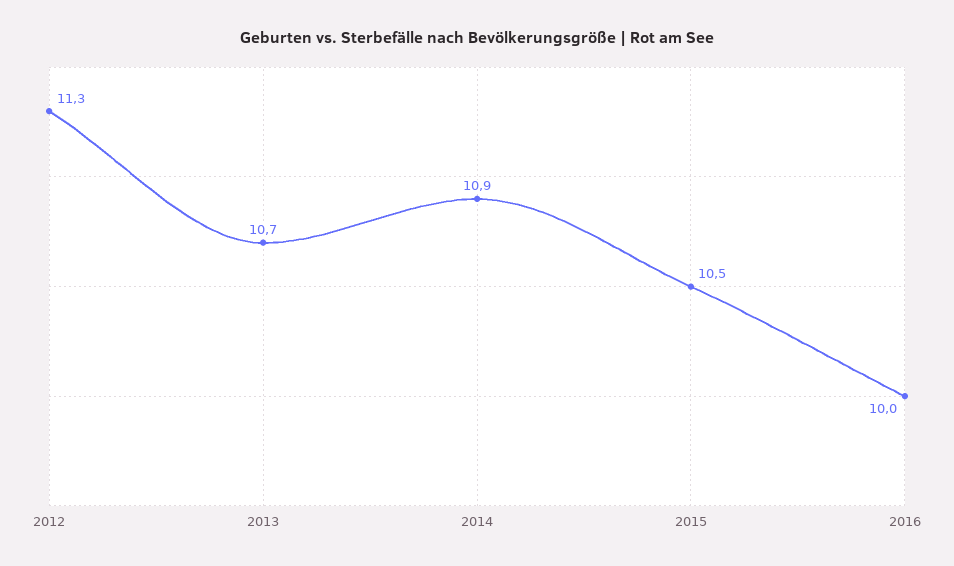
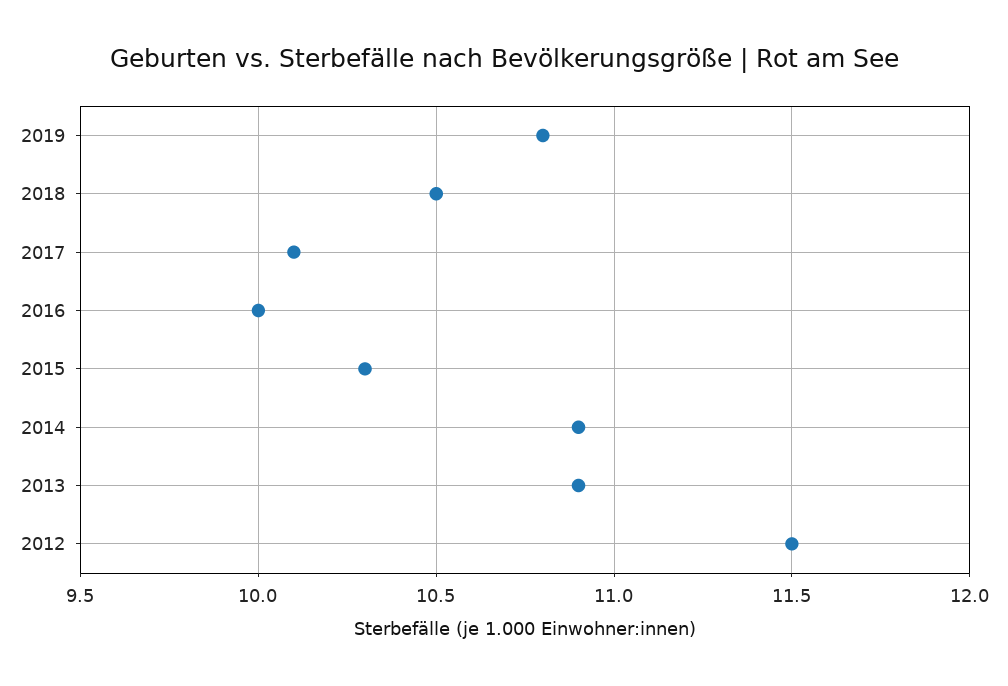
2012: 11.3 -> 11.5
2013: 10.7 -> 10.9
2015: 10.5 -> 10.3
2019: none -> 10.8
2018: none -> 10.5
2017: none -> 10.1

